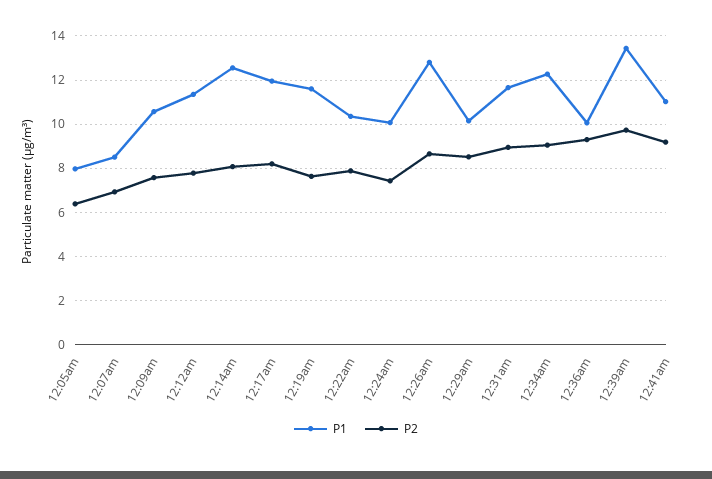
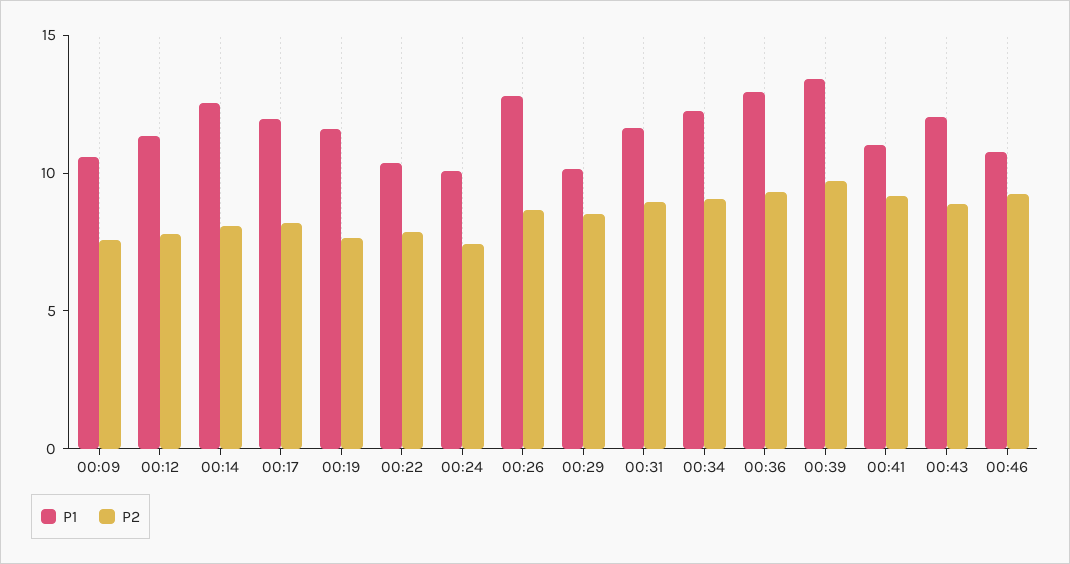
P1, 12:05am: 8 -> none
P2, 12:05am: 6.5 -> none
P1, 12:07am: 8.5 -> none
P2, 12:07am: 7 -> none
P1, 12:36am: 10 -> 13
P1, 00:43: none -> 12
P2, 00:43: none -> 9
P1, 00:46: none -> 11
P2, 00:46: none -> 9

